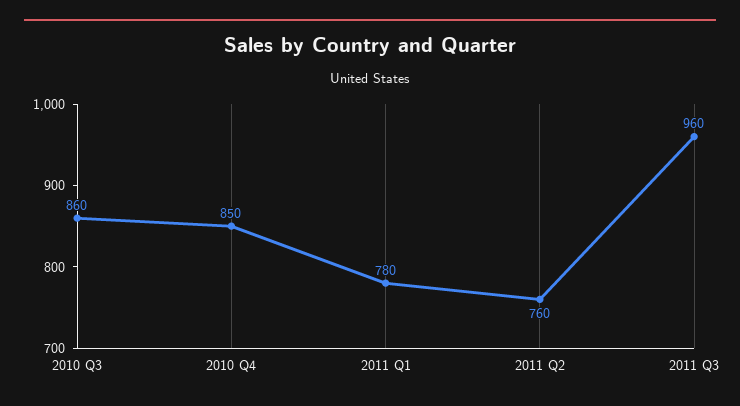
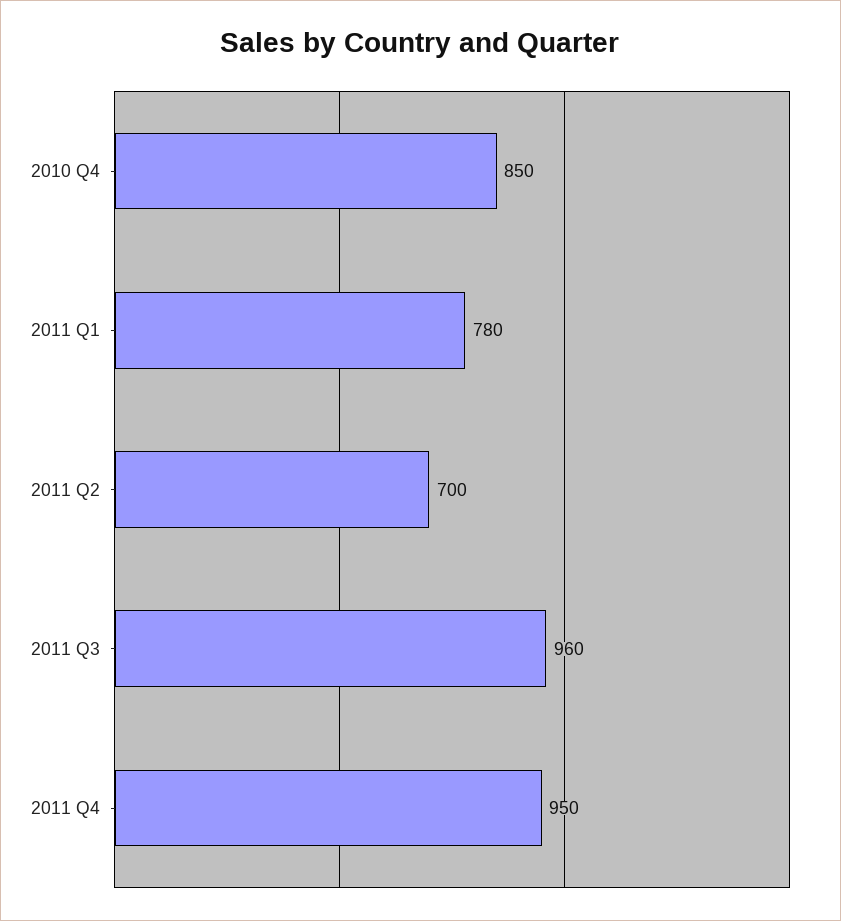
2010 Q3: 860 -> none
2011 Q2: 760 -> 700
2011 Q4: none -> 950

